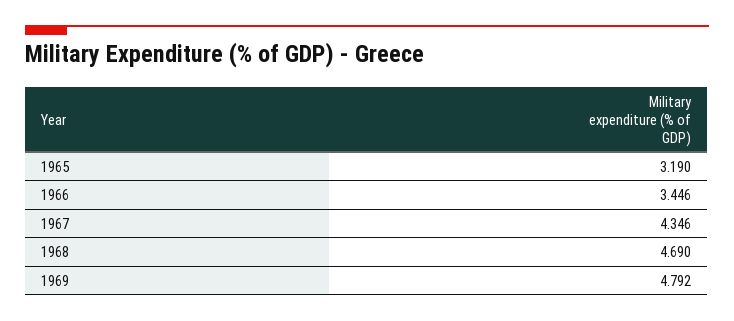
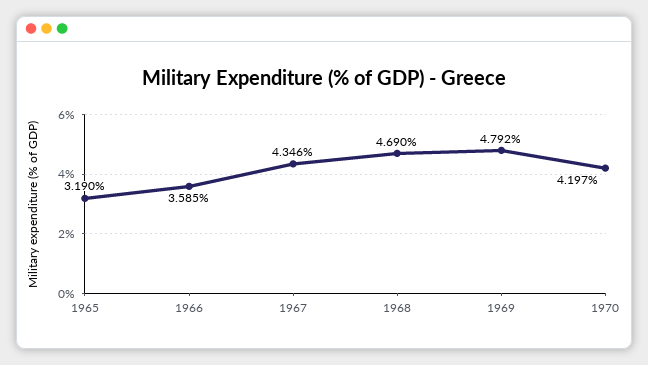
1966: 3.446 -> 3.585
1970: none -> 4.197

